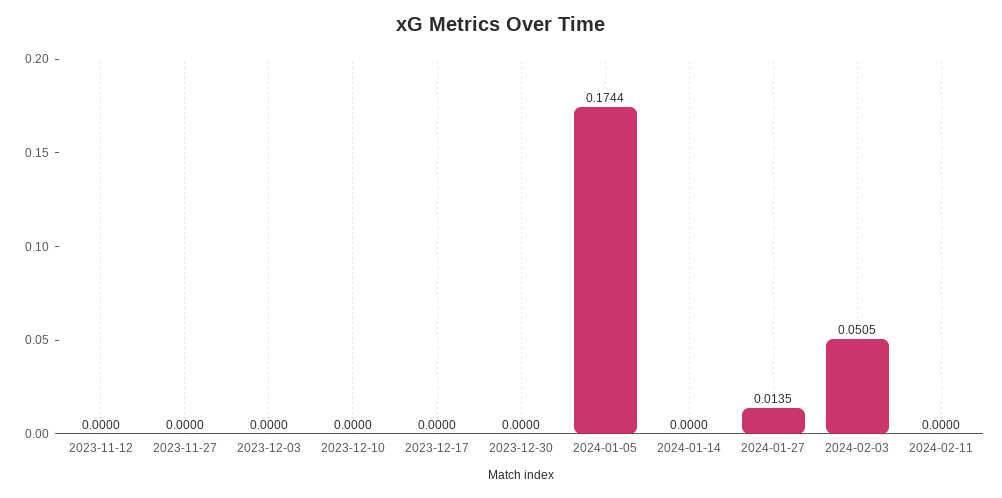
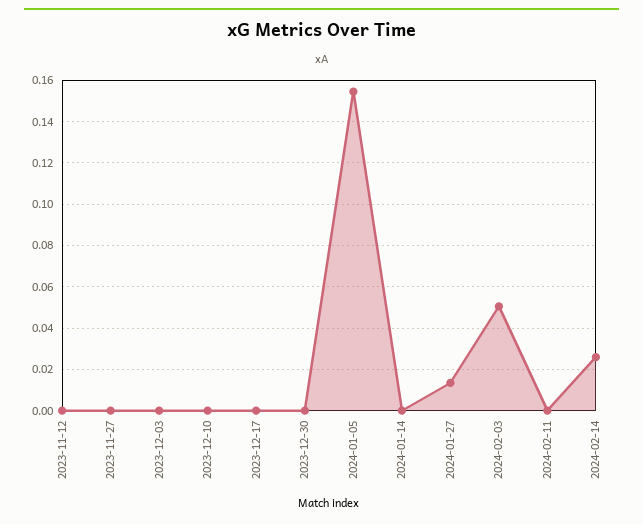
2024-01-05: 0.1744 -> 0.155
2024-02-14: none -> 0.025

